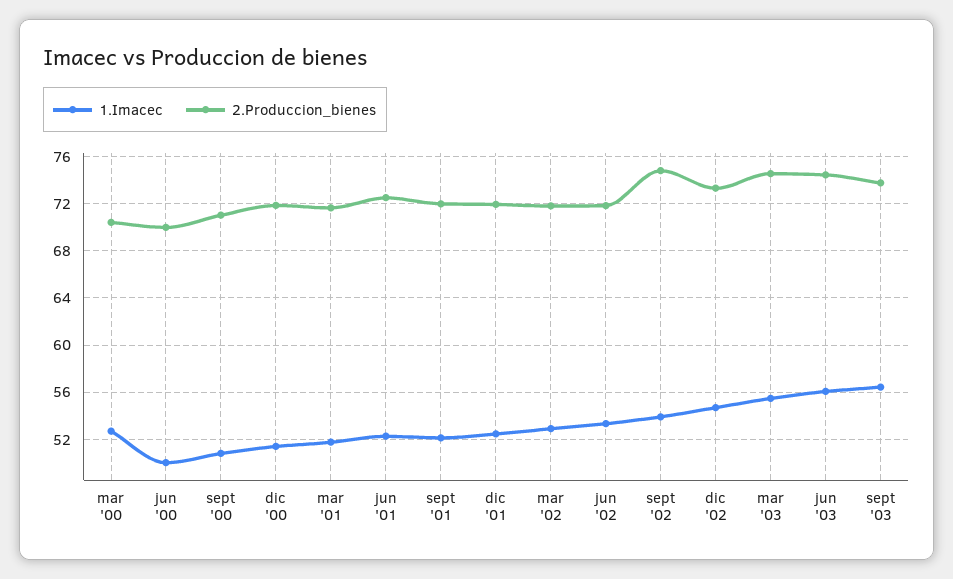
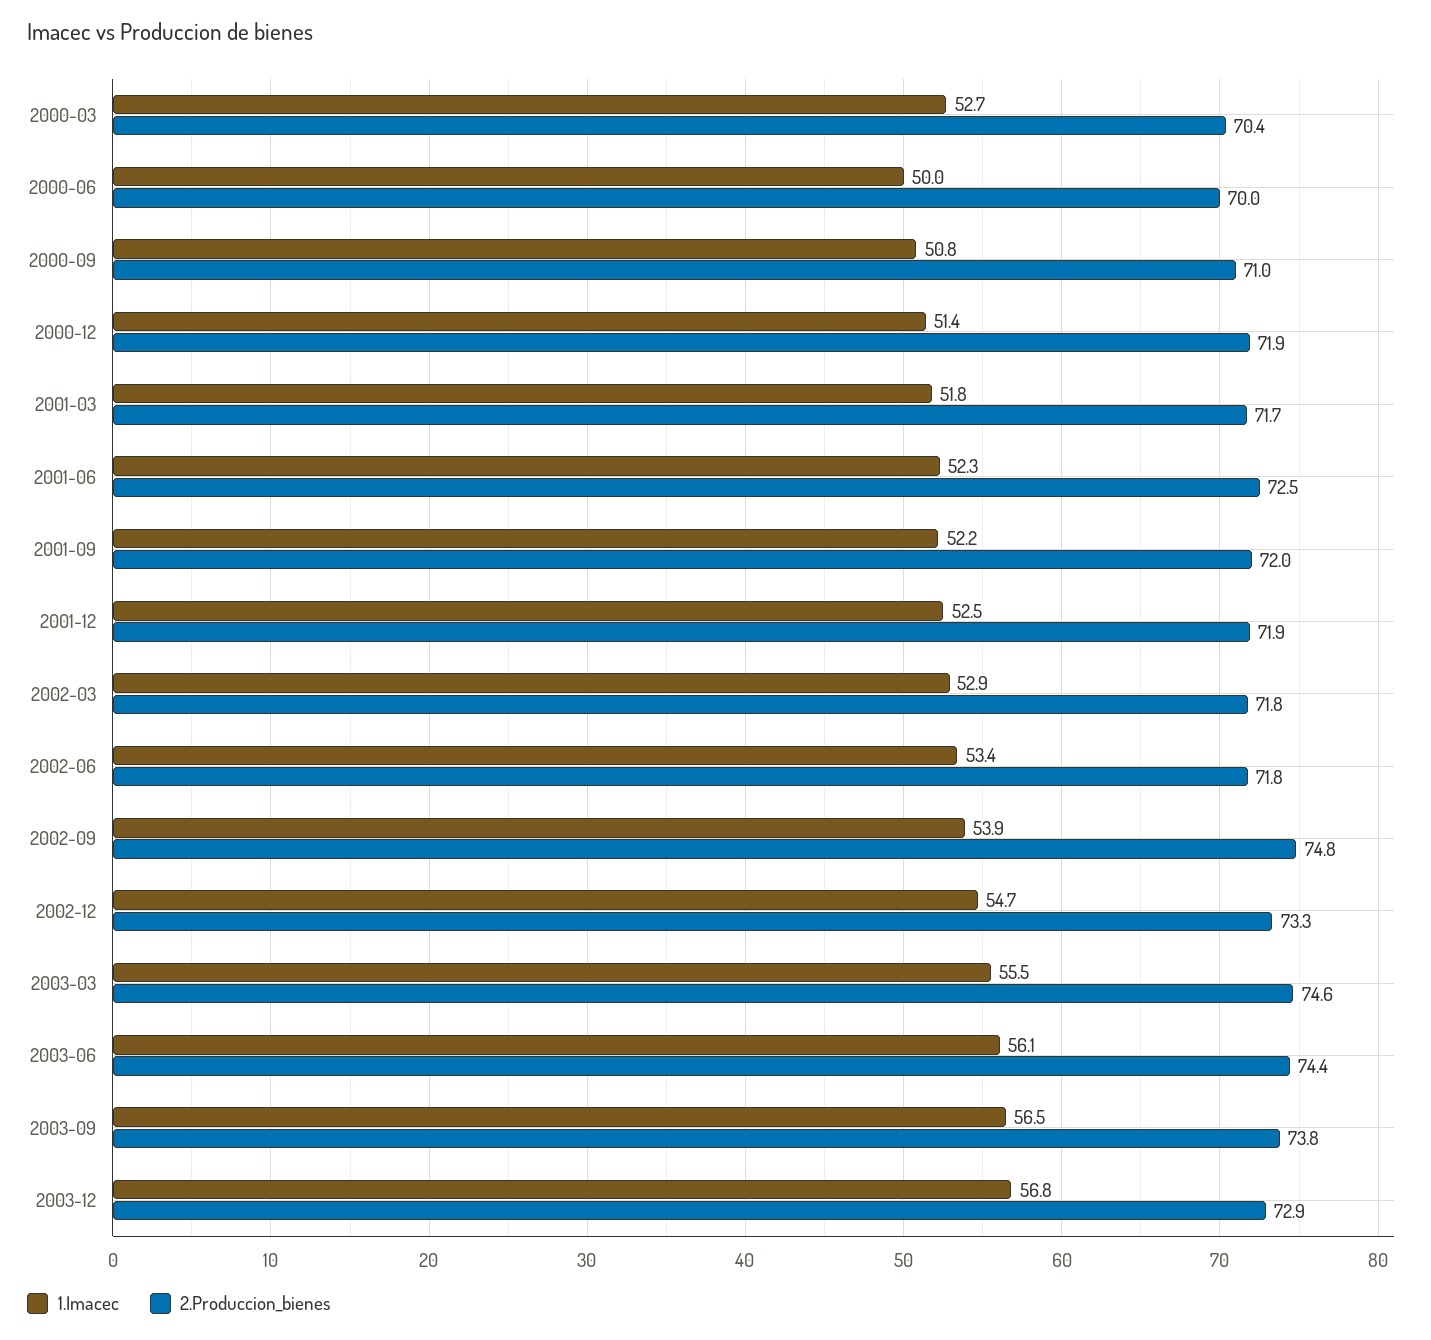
1.Imacec, 2003-12: none -> 56.8
2.Produccion_bienes, 2003-12: none -> 72.9

